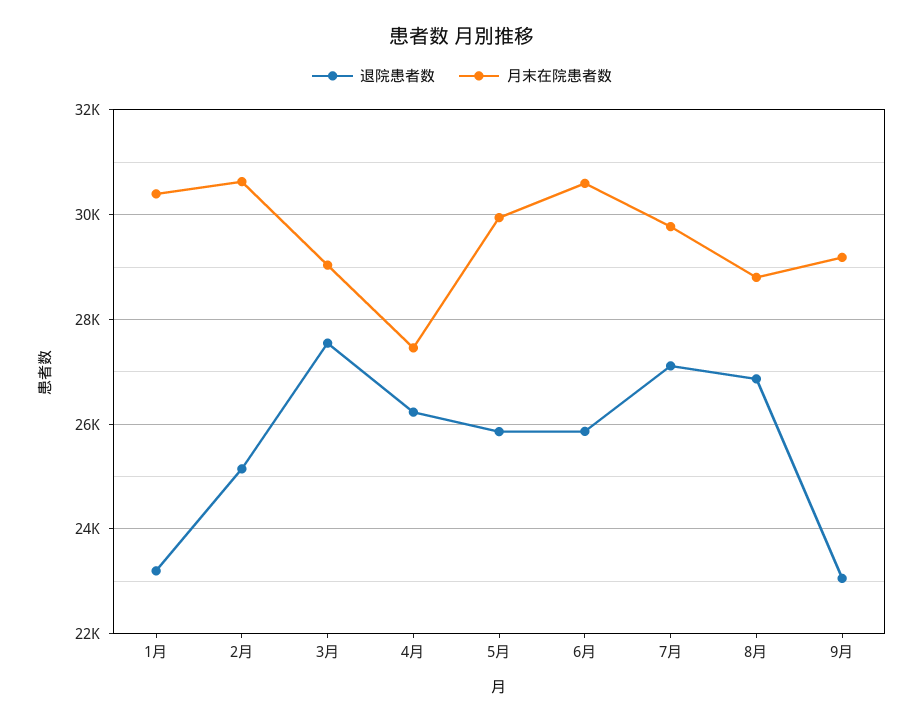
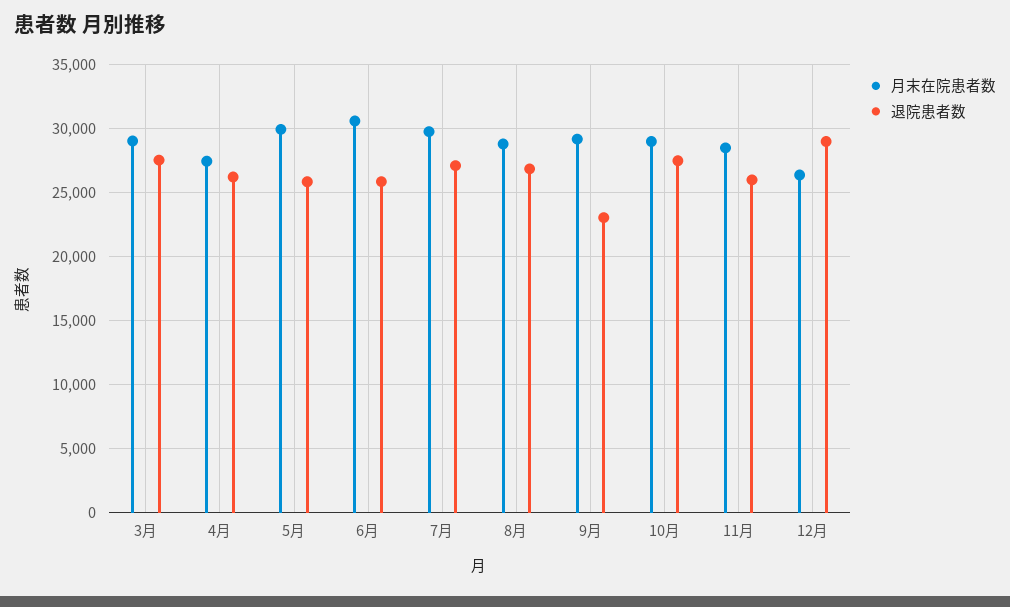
退院患者数, 1月: 23200 -> none
月末在院患者数, 1月: 30400 -> none
退院患者数, 2月: 25200 -> none
月末在院患者数, 2月: 30600 -> none
月末在院患者数, 10月: none -> 29000
退院患者数, 10月: none -> 27500
月末在院患者数, 11月: none -> 28500
退院患者数, 11月: none -> 26000
月末在院患者数, 12月: none -> 26500
退院患者数, 12月: none -> 29000

